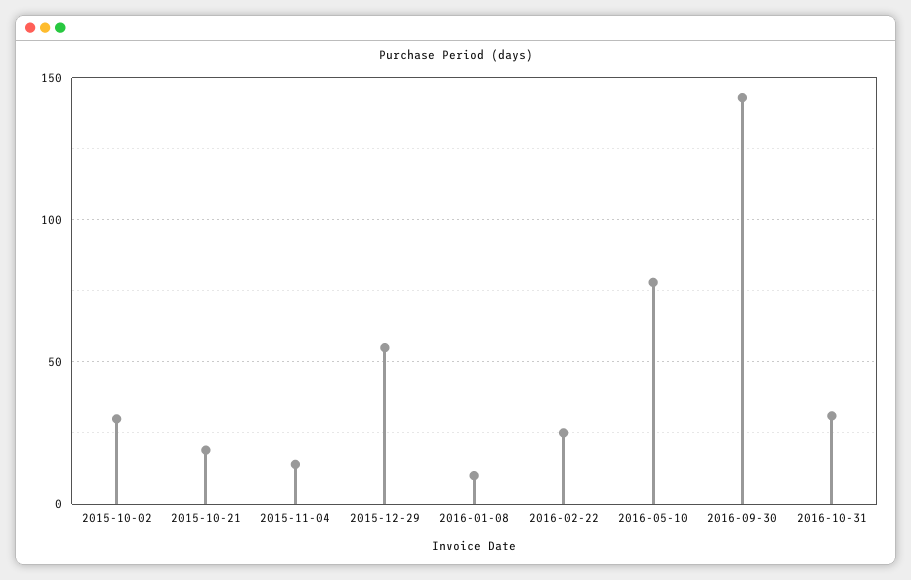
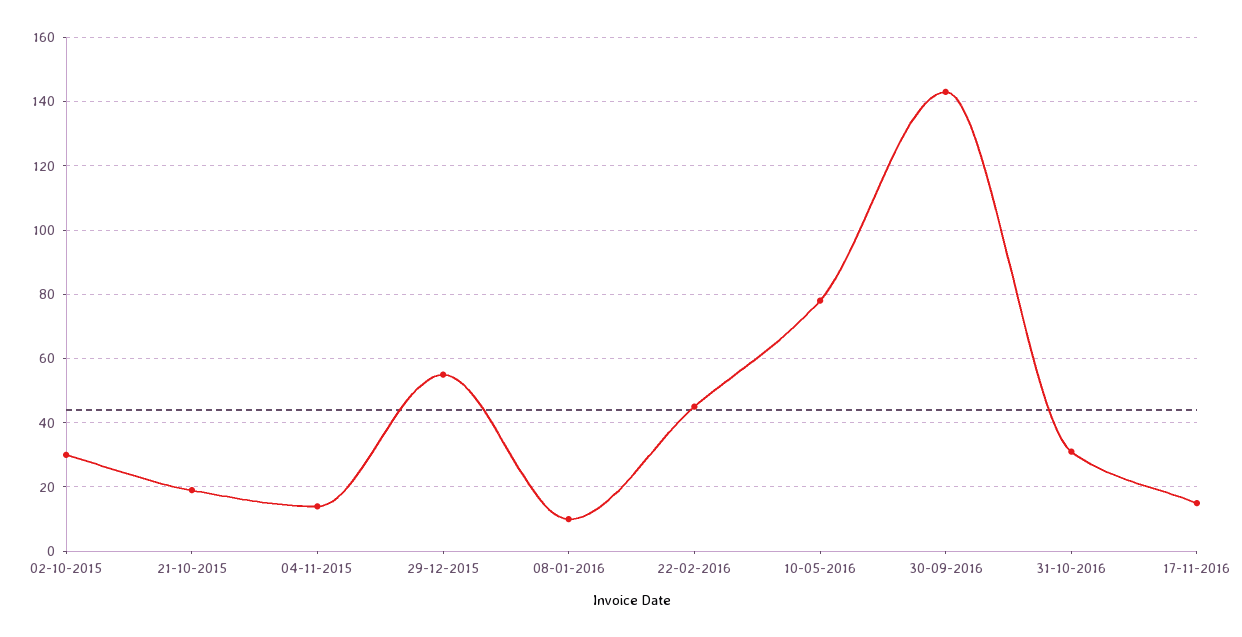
2016-02-22: 25 -> 45
17-11-2016: none -> 15

